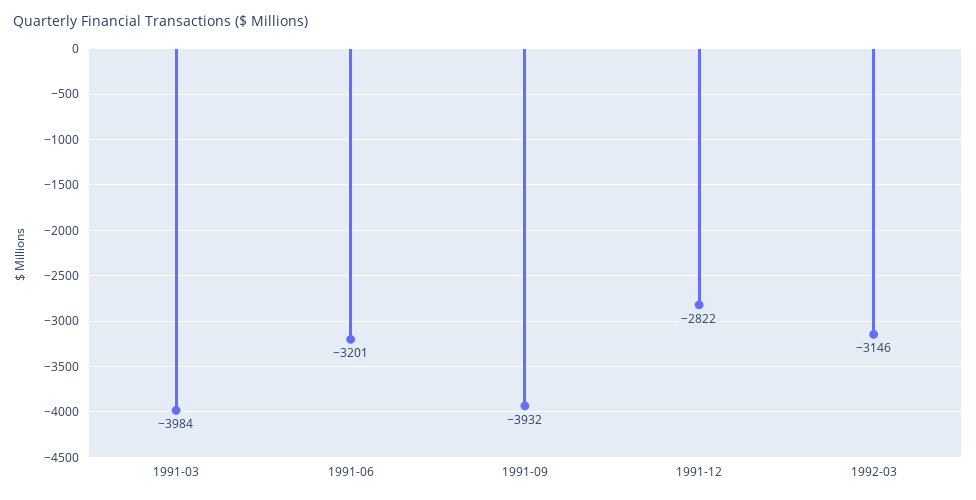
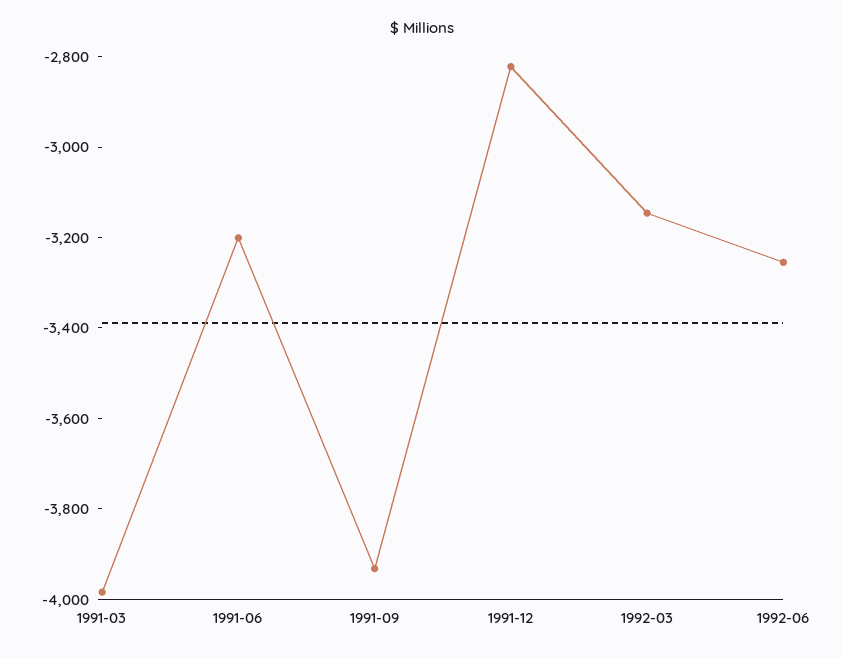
1992-06: none -> -3250

